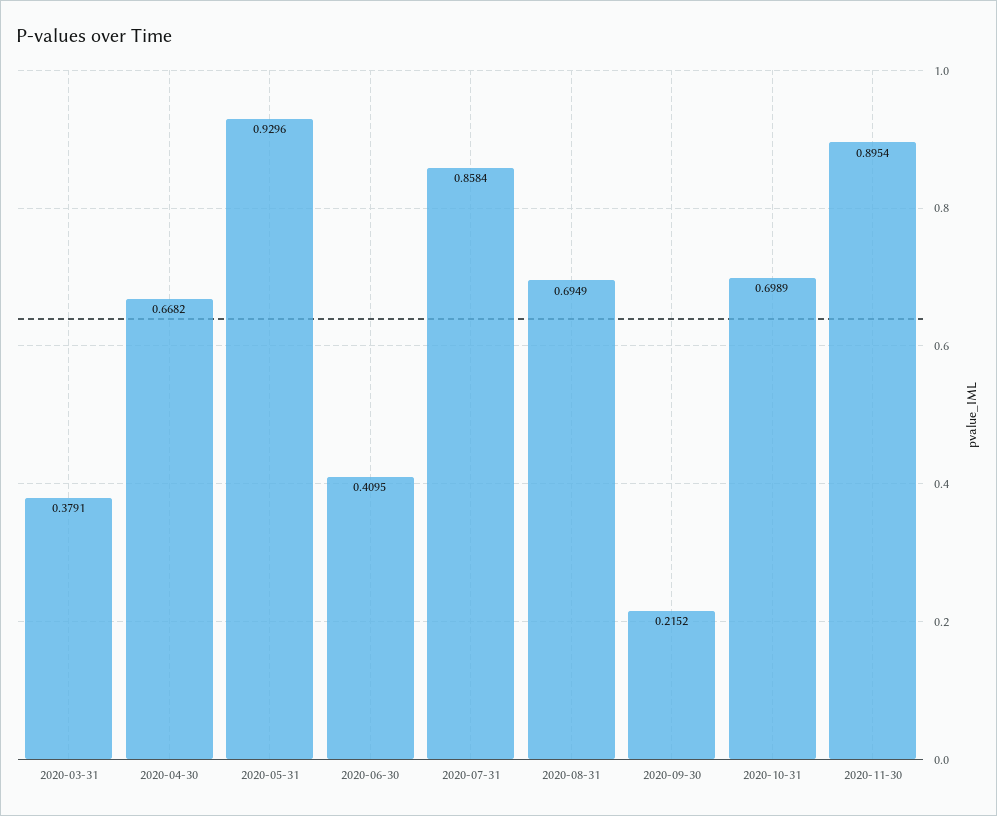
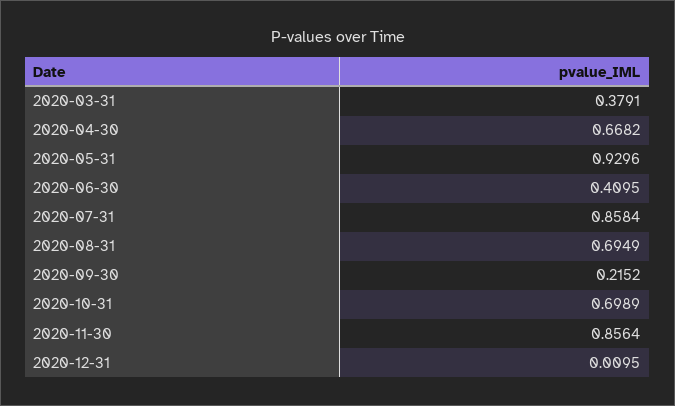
2020-11-30: 0.8954 -> 0.8564
2020-12-31: none -> 0.0095

